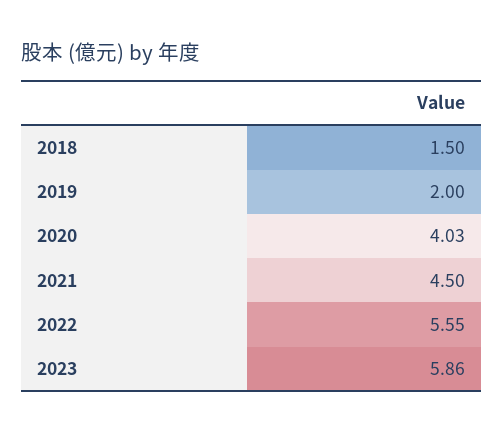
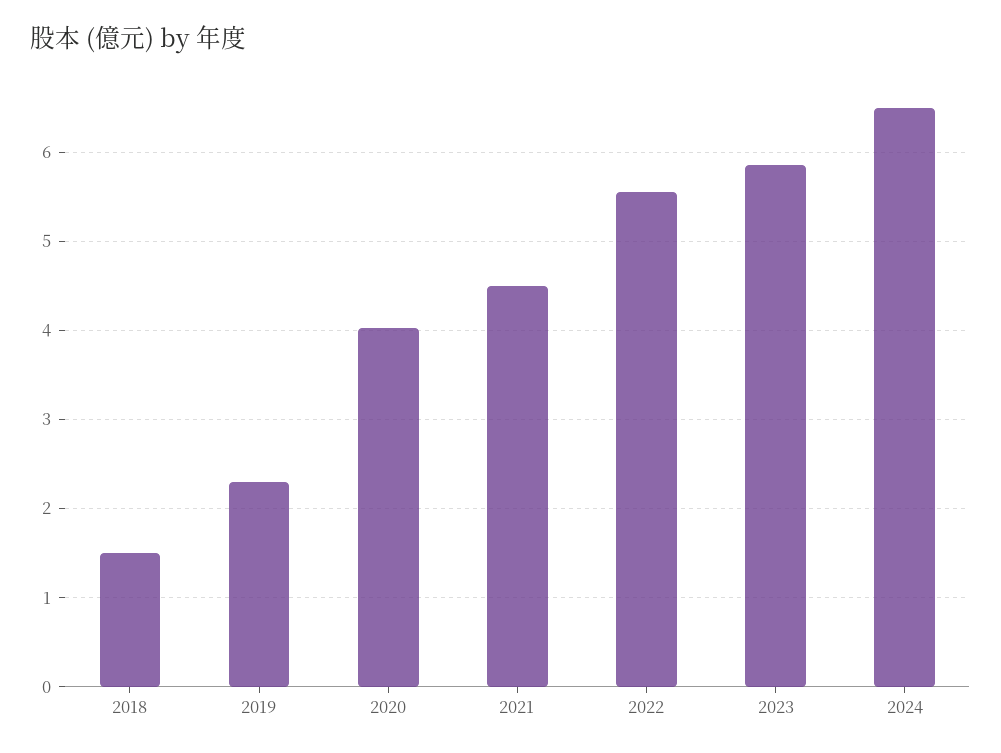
2019: 2 -> 2.3
2024: none -> 6.5

